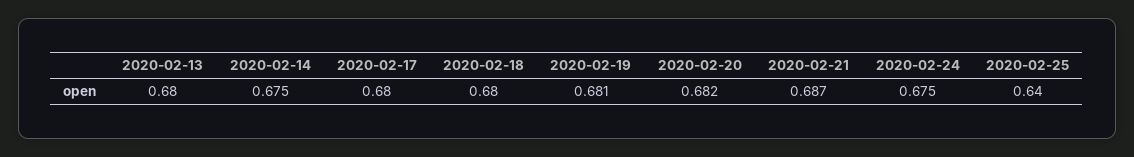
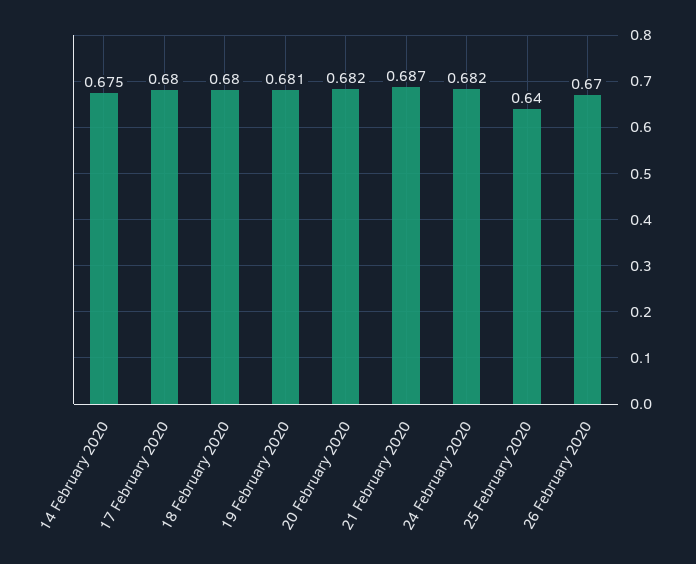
2020-02-13: 0.68 -> none
2020-02-24: 0.675 -> 0.682
26 February 2020: none -> 0.67

